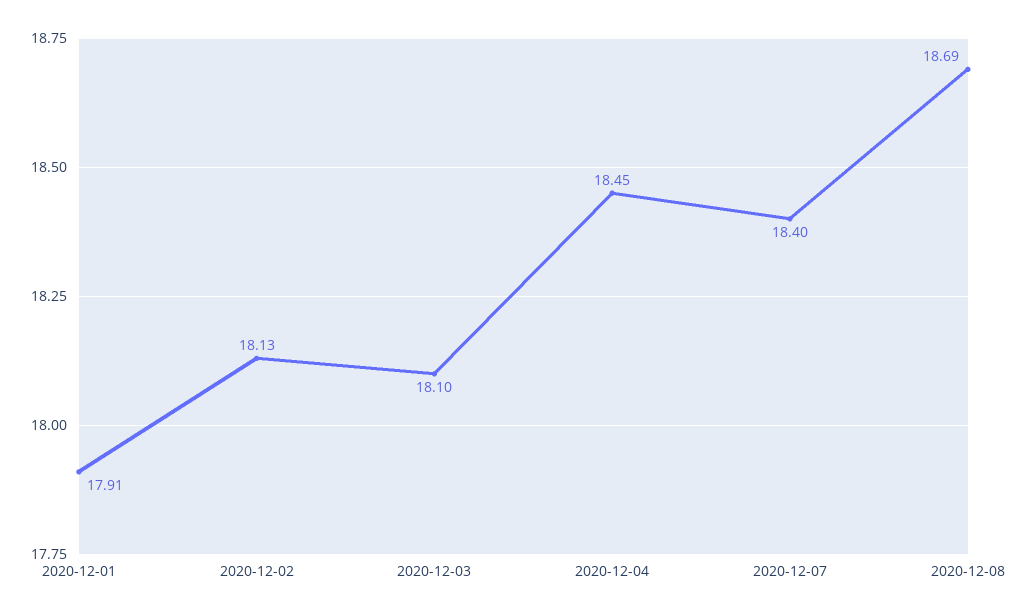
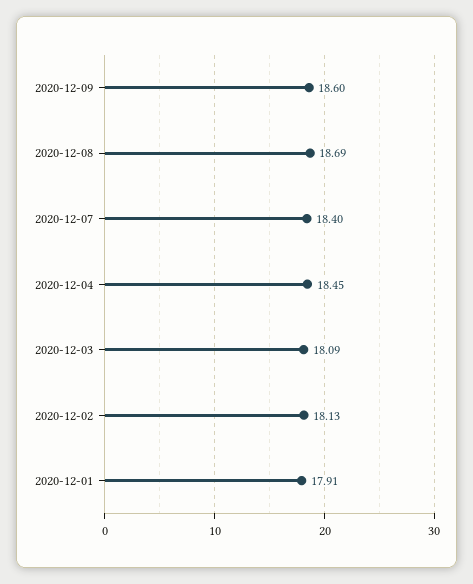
2020-12-03: 18.1 -> 18.09
2020-12-09: none -> 18.6

